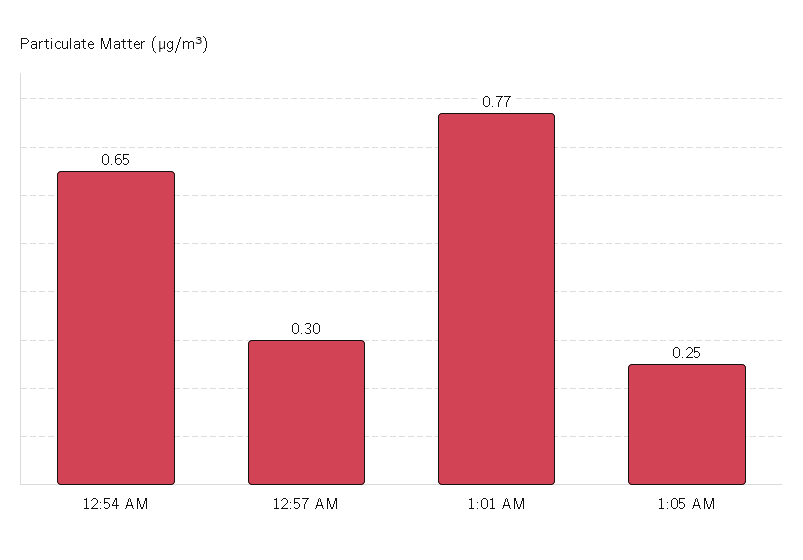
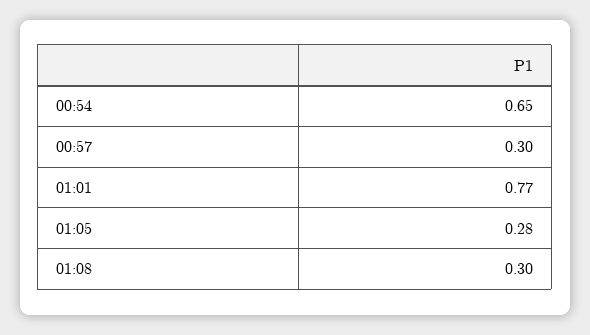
1:05 AM: 0.25 -> 0.28
01:08: none -> 0.3

